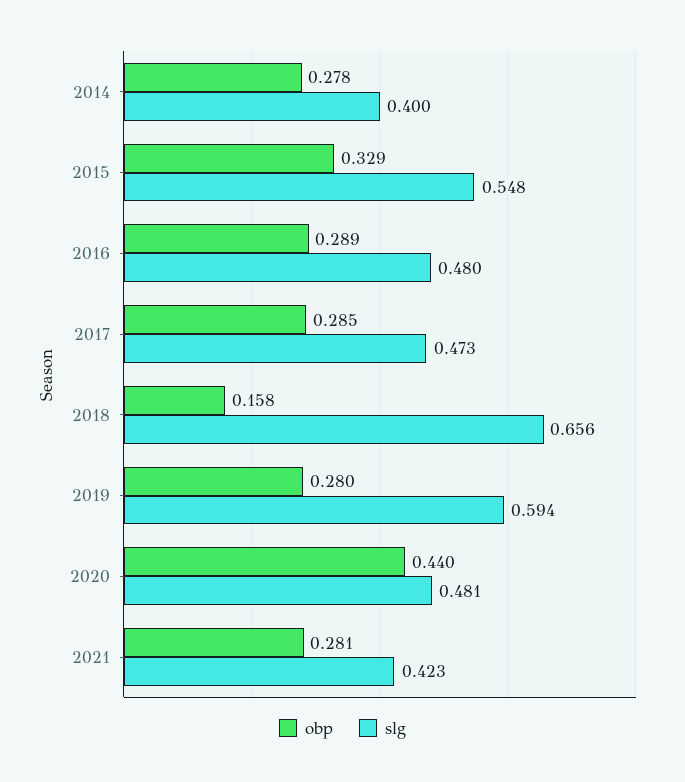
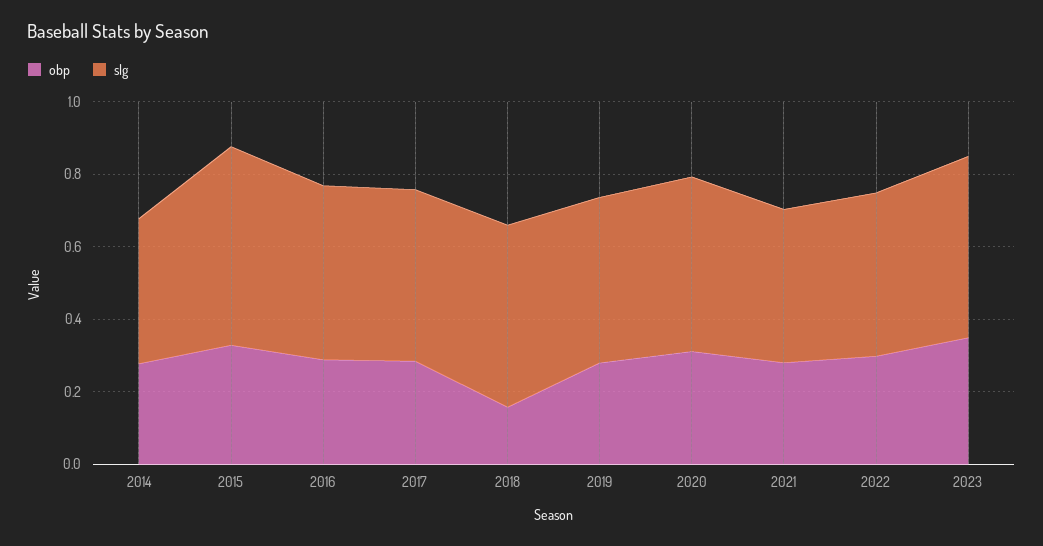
slg, 2018: 0.656 -> 0.5
slg, 2019: 0.594 -> 0.45
obp, 2020: 0.44 -> 0.3
obp, 2022: none -> 0.3
slg, 2022: none -> 0.45
obp, 2023: none -> 0.35
slg, 2023: none -> 0.5

